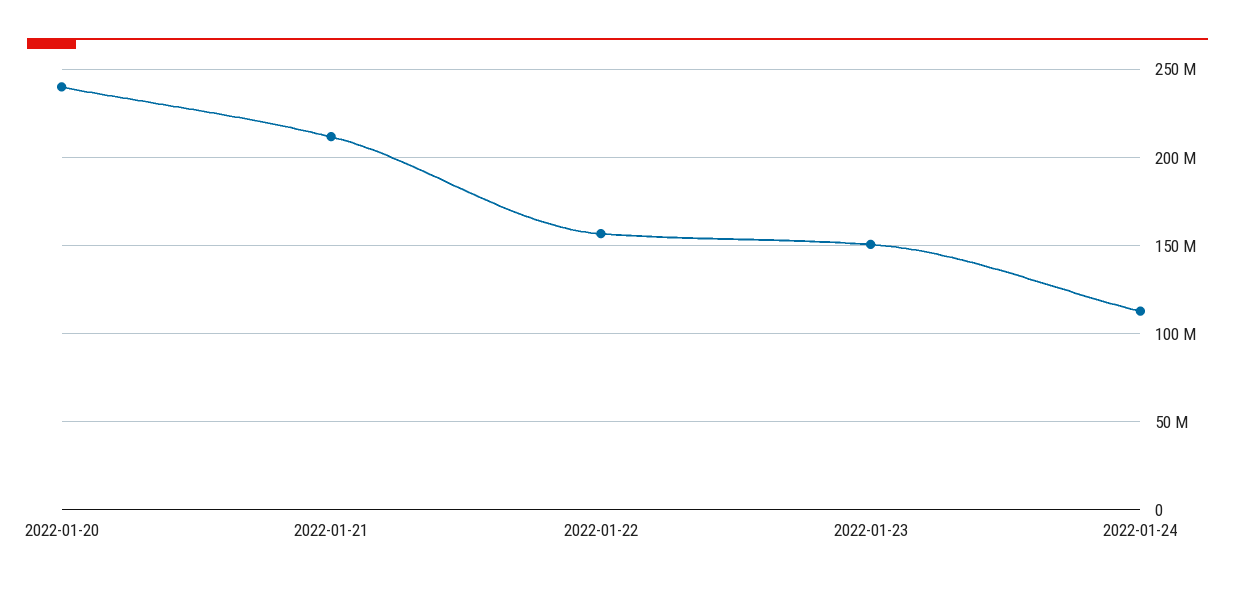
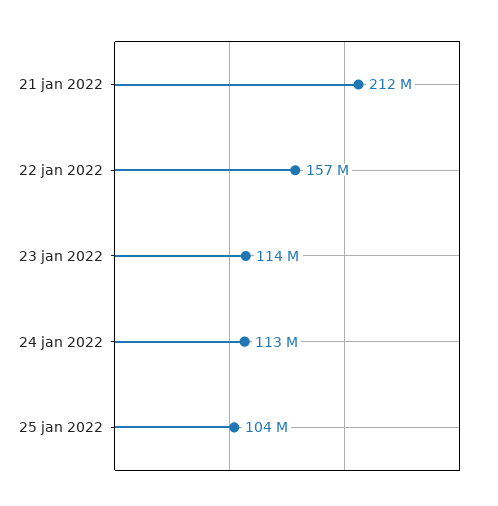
2022-01-20: 240000000 -> none
2022-01-23: 150000000 -> 114000000
25 jan 2022: none -> 104000000

